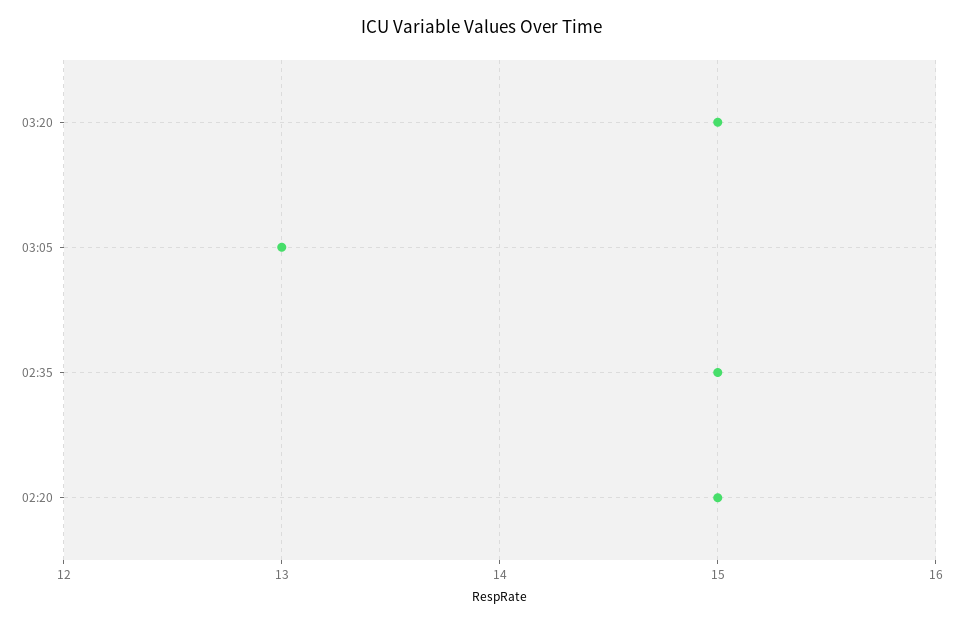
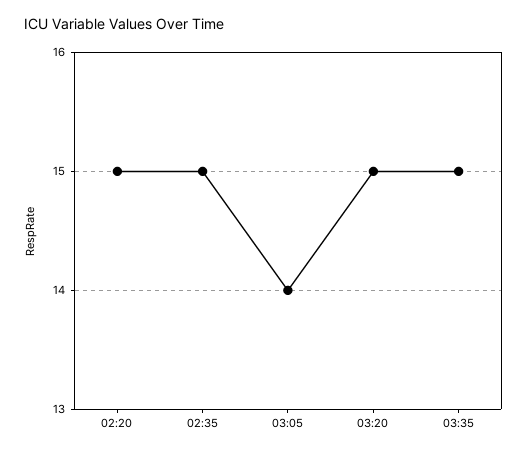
03:05: 13 -> 14
03:35: none -> 15

